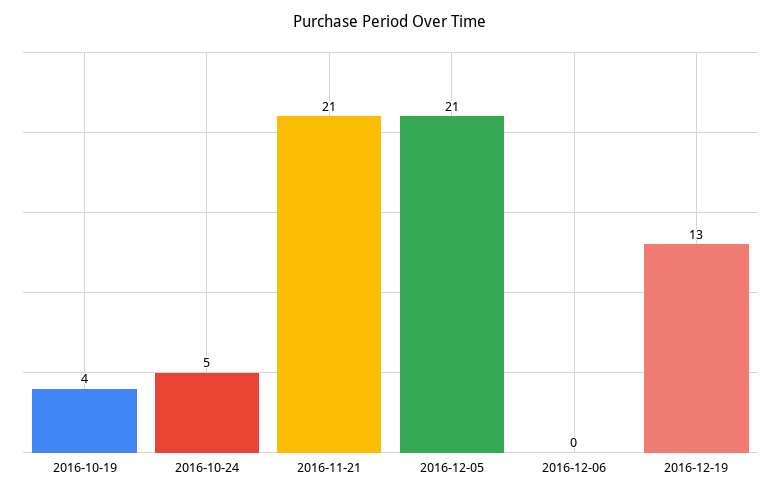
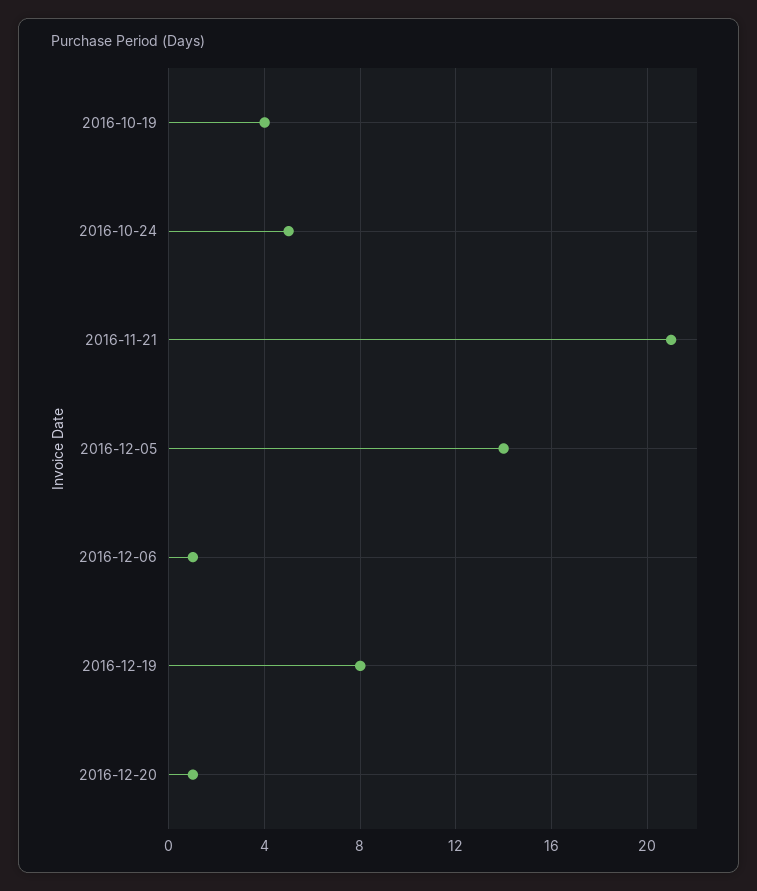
2016-12-05: 21 -> 14
2016-12-06: 0 -> 1
2016-12-19: 13 -> 8
2016-12-20: none -> 1

